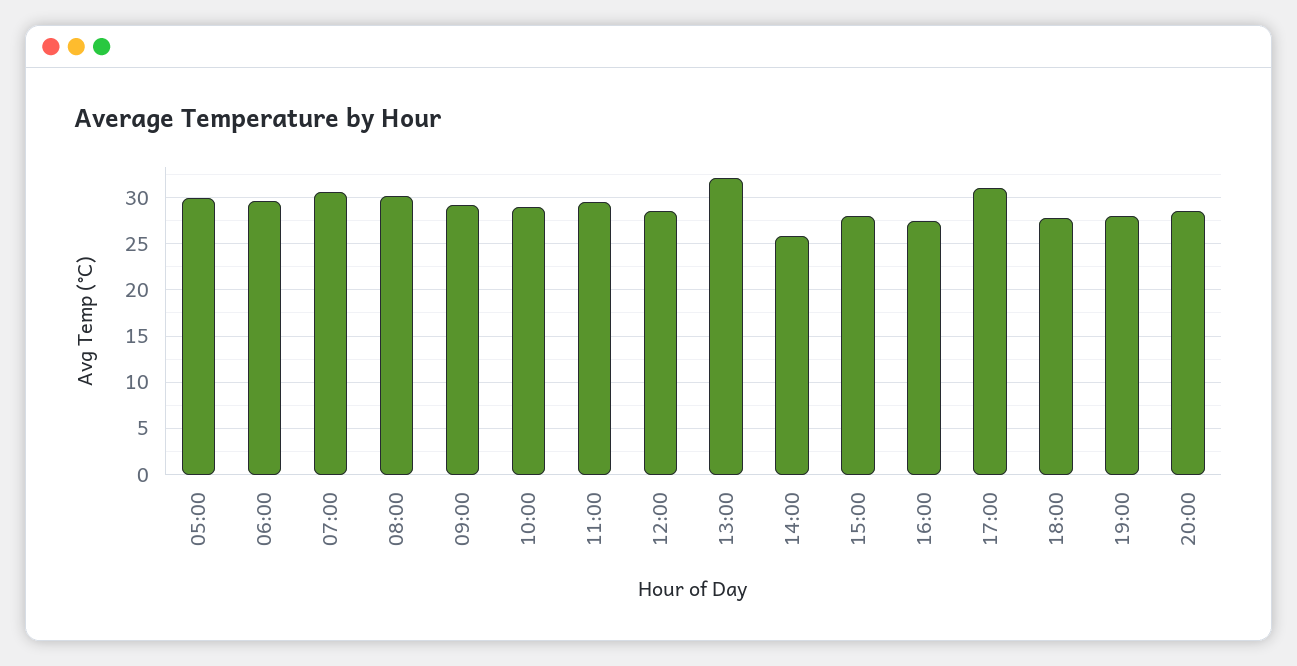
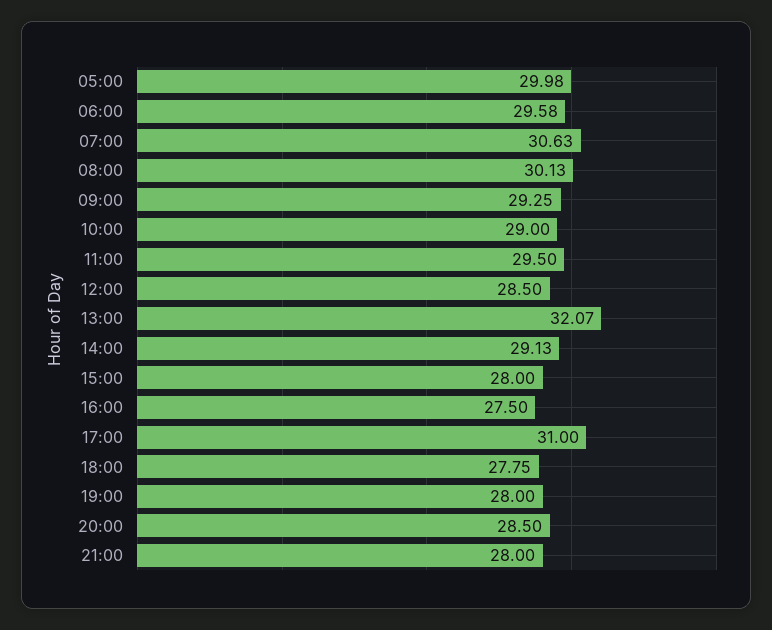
14:00: 26 -> 29.13
21:00: none -> 28

